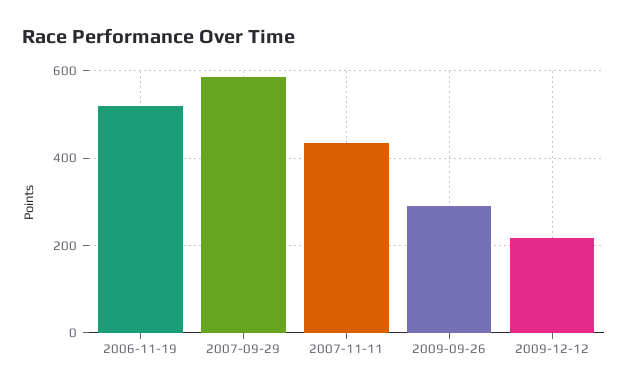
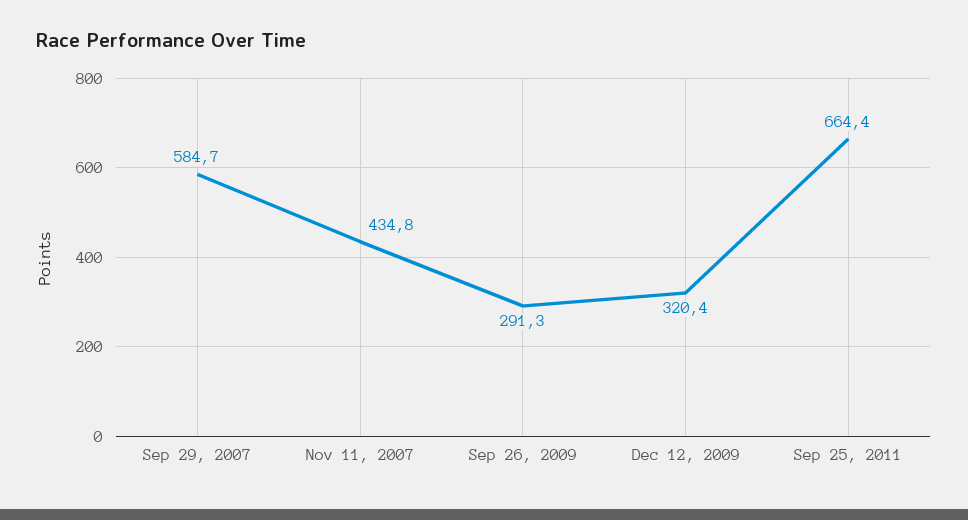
2006-11-19: 520 -> none
2009-12-12: 220 -> 320.4
Sep 25, 2011: none -> 664.4

